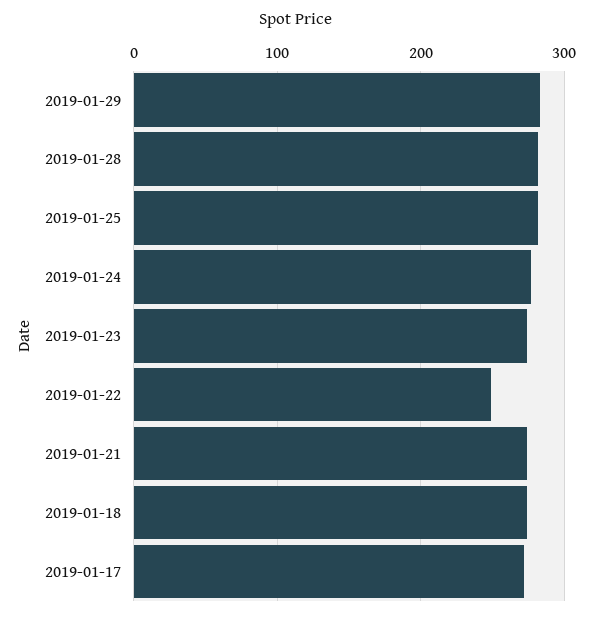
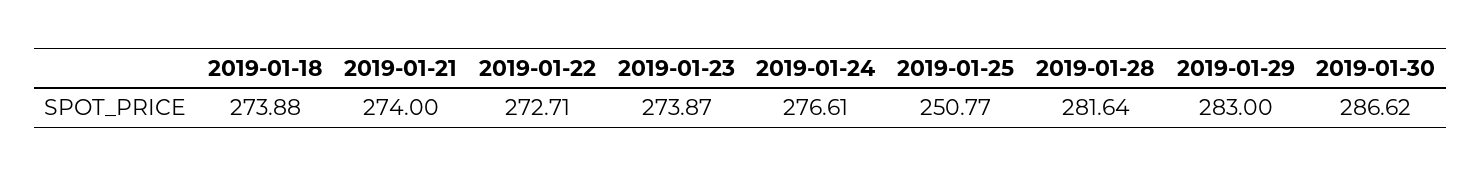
2019-01-25: 280 -> 250.77
2019-01-22: 250 -> 272.71
2019-01-17: 270 -> none
2019-01-30: none -> 286.62

